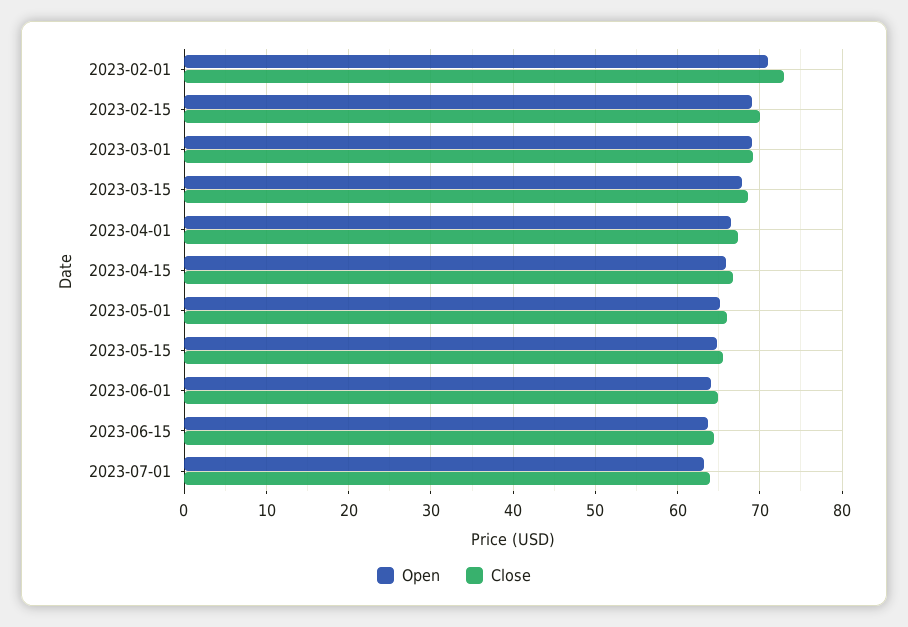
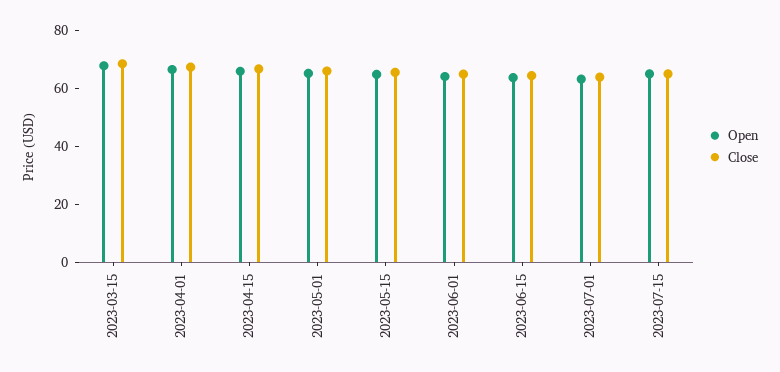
Open, 2023-02-01: 71 -> none
Close, 2023-02-01: 73 -> none
Open, 2023-02-15: 69 -> none
Close, 2023-02-15: 70 -> none
Open, 2023-03-01: 69 -> none
Close, 2023-03-01: 69 -> none
Open, 2023-07-15: none -> 65
Close, 2023-07-15: none -> 65

